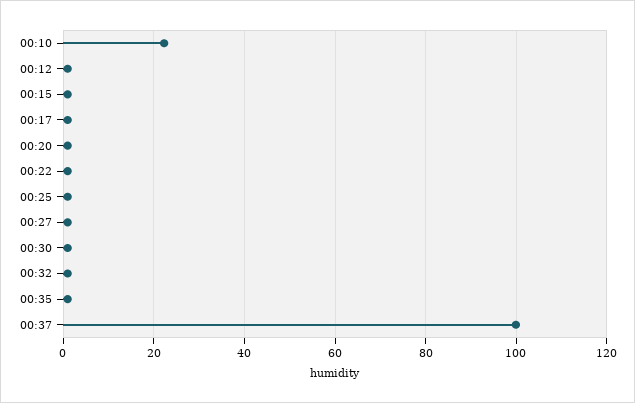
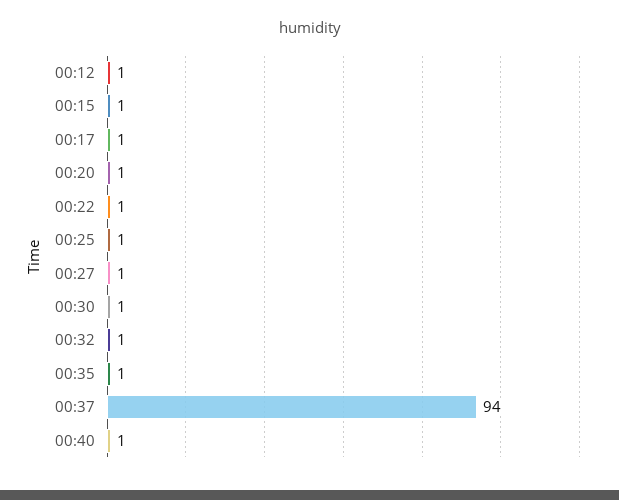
00:10: 22 -> none
00:37: 100 -> 94
00:40: none -> 1

